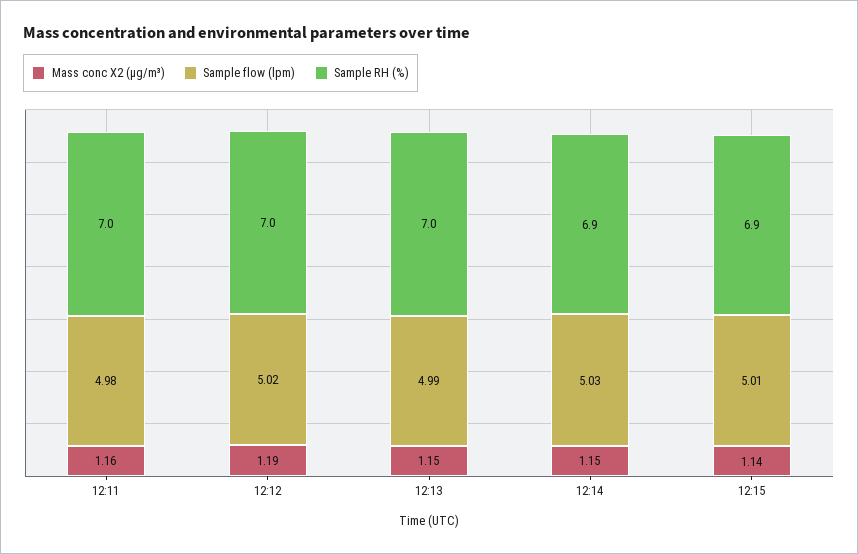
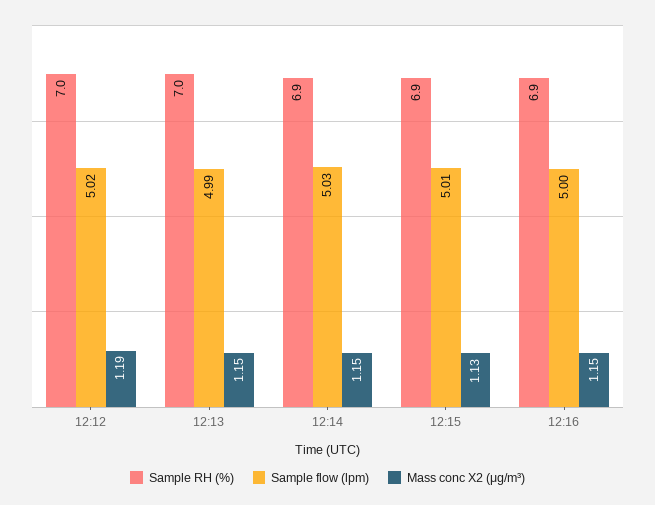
Mass conc X2 (μg/m³), 12:11: 1.16 -> none
Sample flow (lpm), 12:11: 4.98 -> none
Sample RH (%), 12:11: 7 -> none
Mass conc X2 (μg/m³), 12:15: 1.14 -> 1.13
Sample RH (%), 12:16: none -> 6.9
Sample flow (lpm), 12:16: none -> 5
Mass conc X2 (μg/m³), 12:16: none -> 1.15

